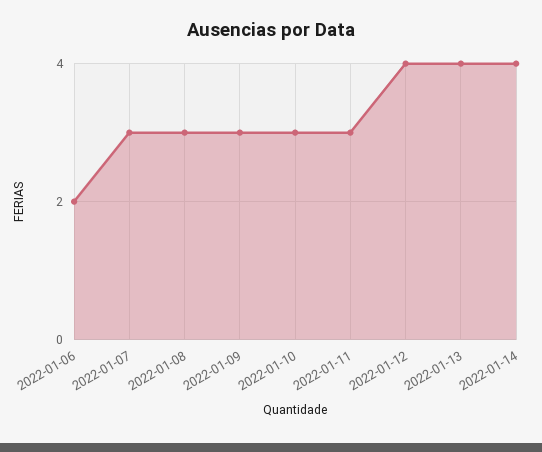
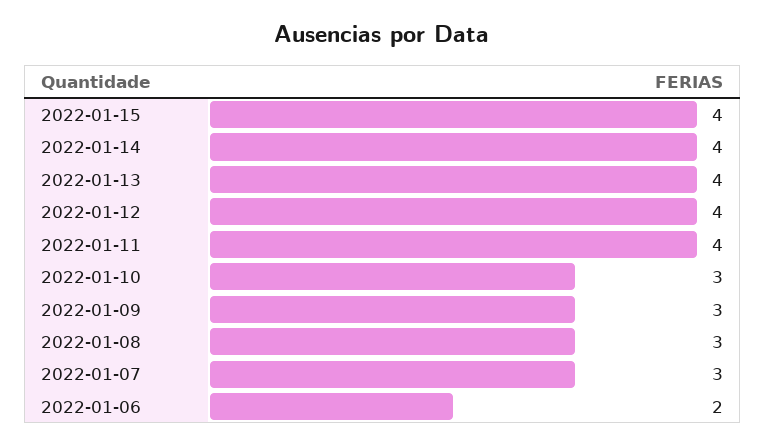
2022-01-11: 3 -> 4
2022-01-15: none -> 4

